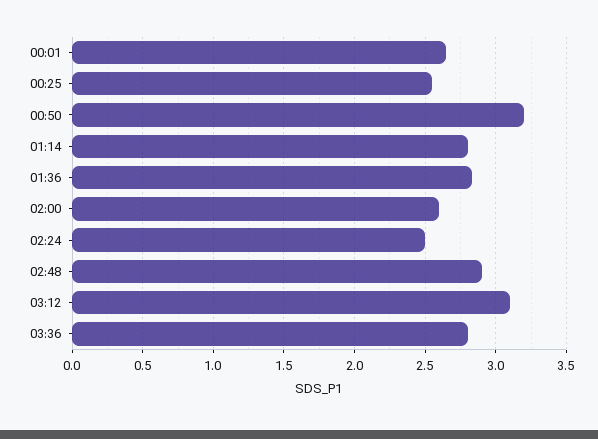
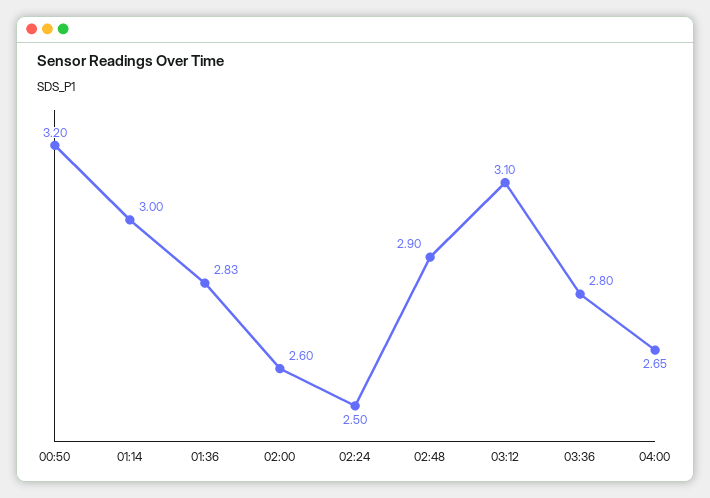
00:01: 2.65 -> none
00:25: 2.55 -> none
01:14: 2.8 -> 3
04:00: none -> 2.65

